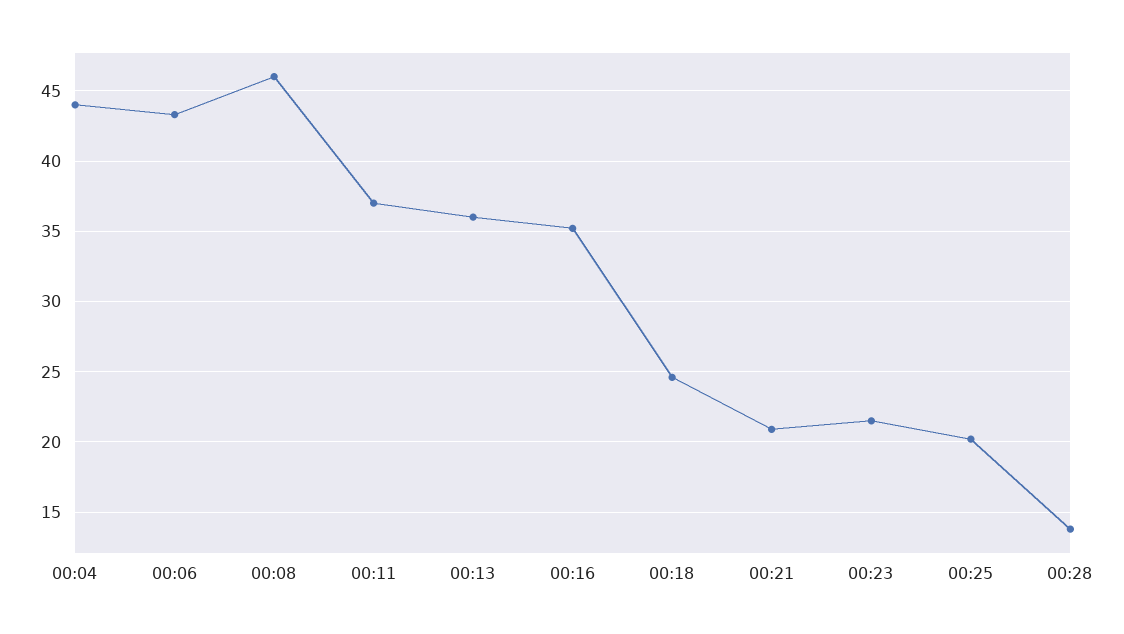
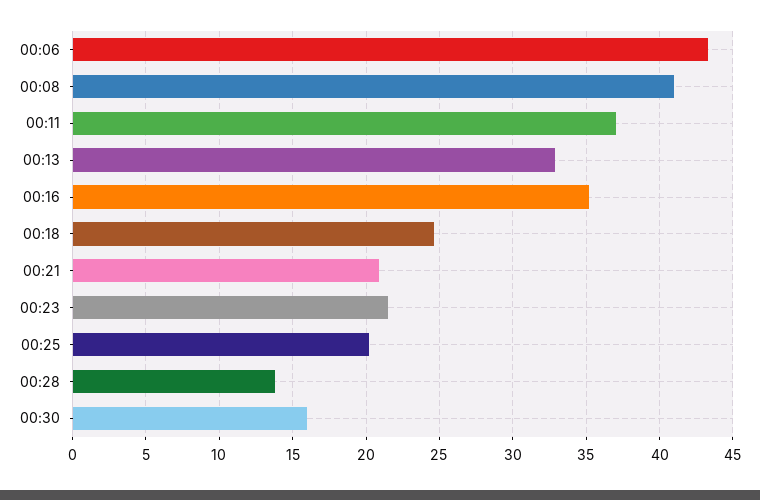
00:04: 44 -> none
00:08: 46 -> 41
00:13: 36 -> 33
00:30: none -> 16

